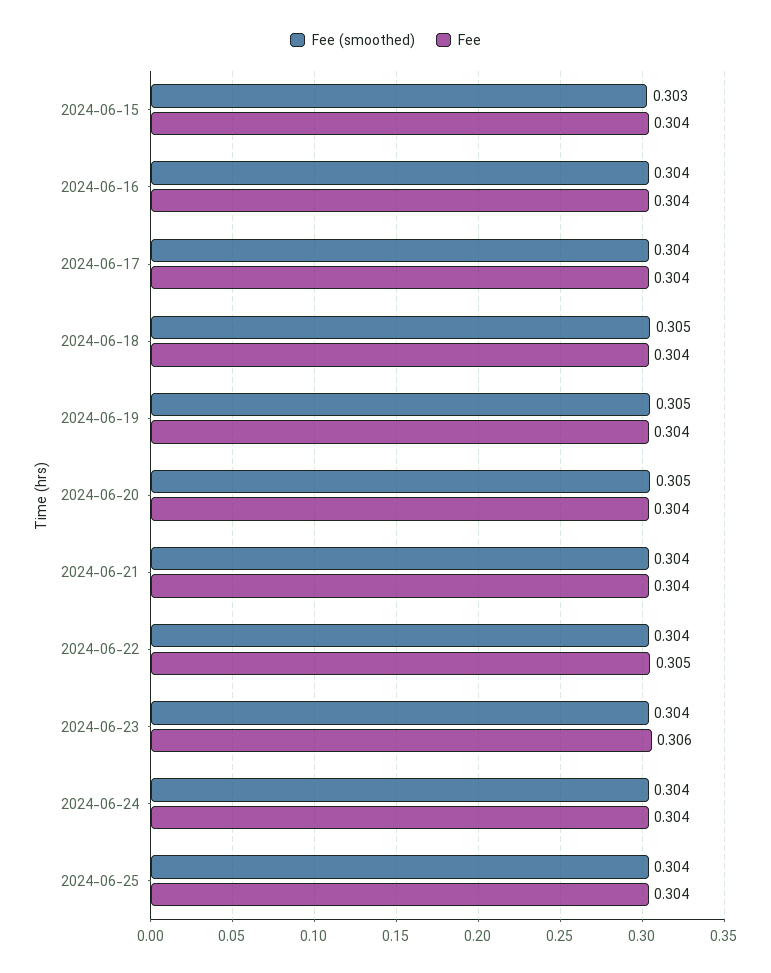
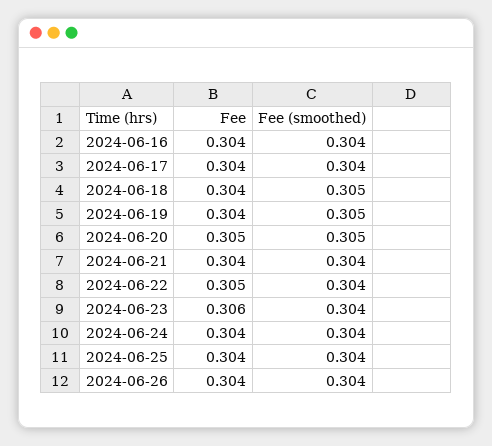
Fee (smoothed), 2024-06-15: 0.303 -> none
Fee, 2024-06-15: 0.304 -> none
Fee, 2024-06-20: 0.304 -> 0.305
Fee, 2024-06-26: none -> 0.304
Fee (smoothed), 2024-06-26: none -> 0.304

